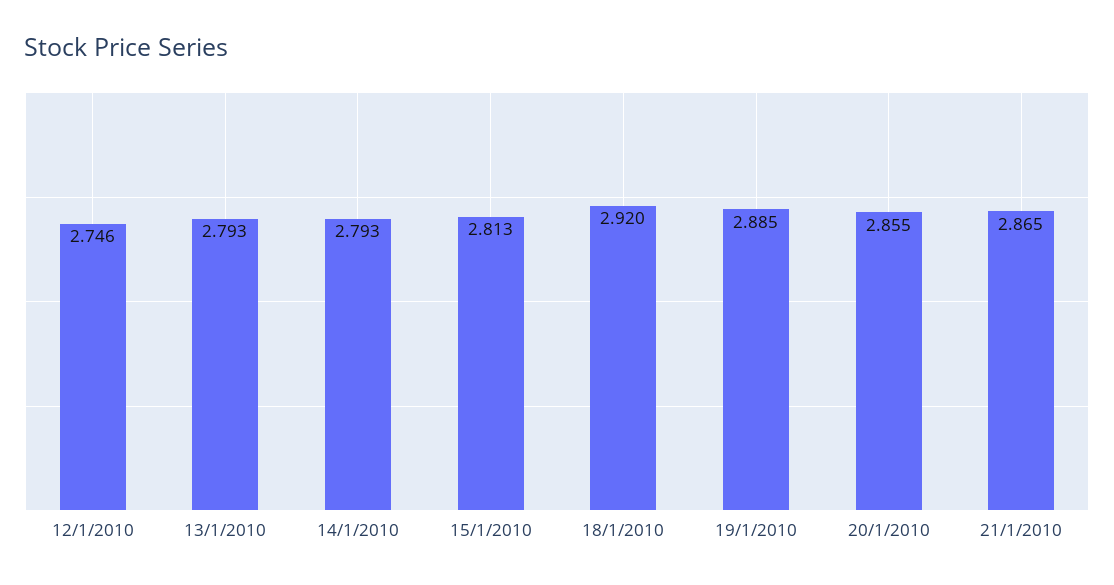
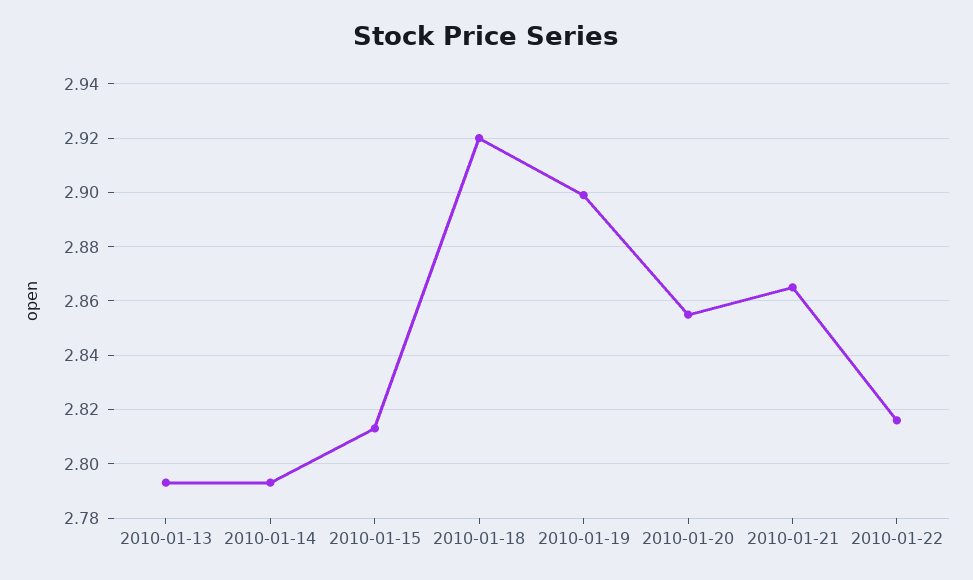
12/1/2010: 2.746 -> none
19/1/2010: 2.885 -> 2.9
2010-01-22: none -> 2.815

